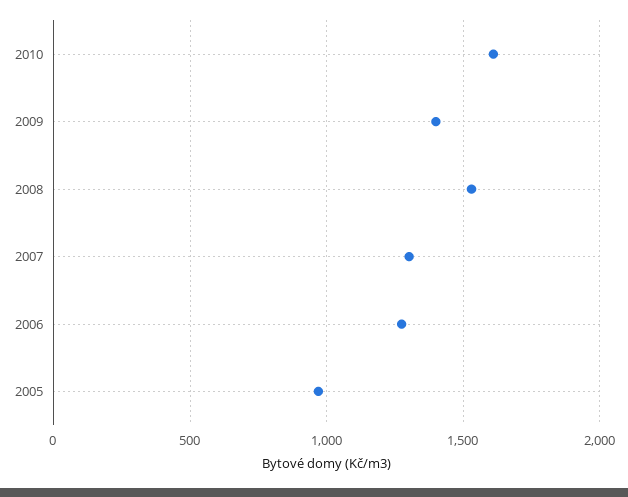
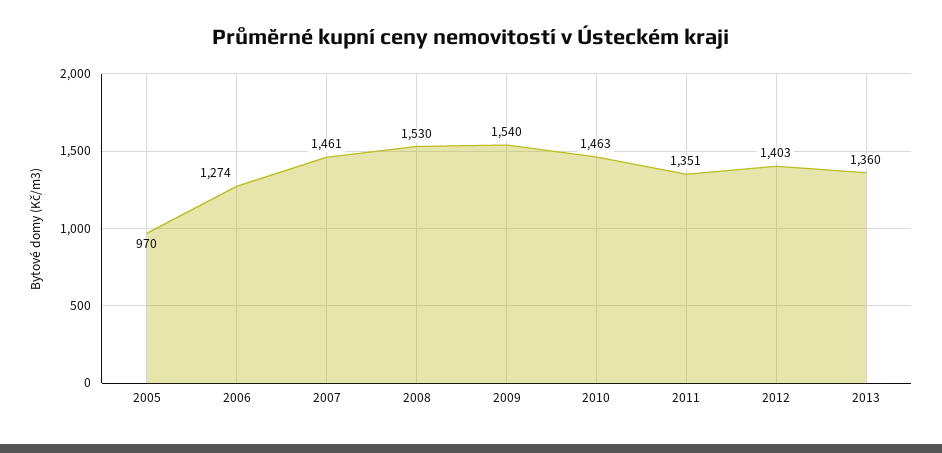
2010: 1600 -> 1463
2009: 1400 -> 1540
2007: 1300 -> 1461
2011: none -> 1351
2012: none -> 1403
2013: none -> 1360

